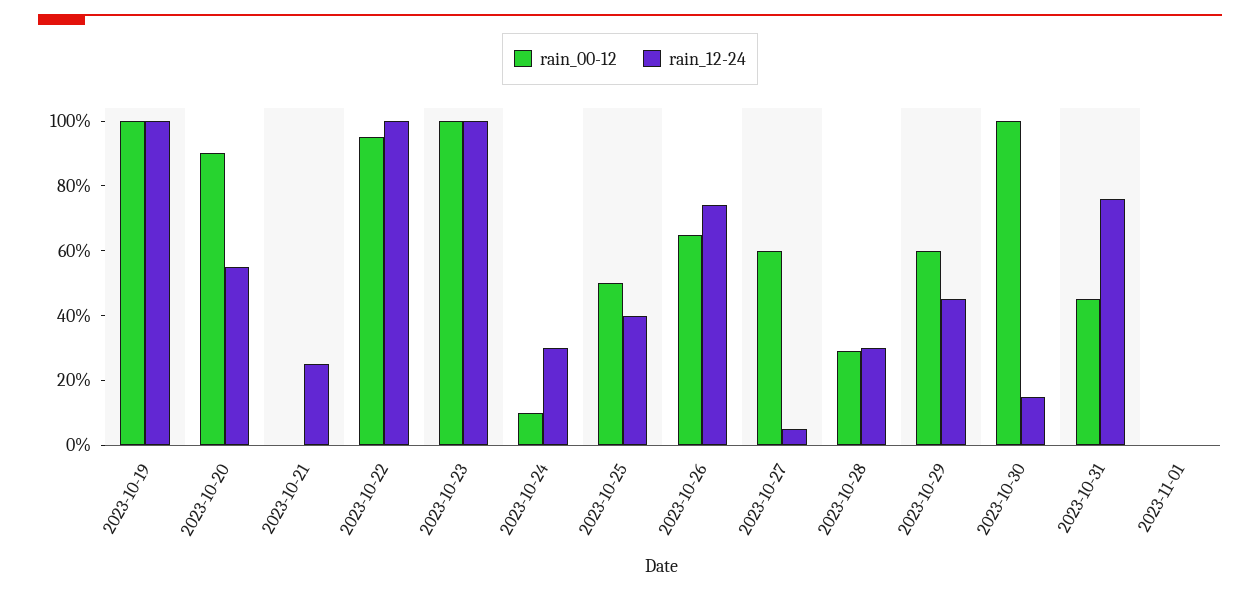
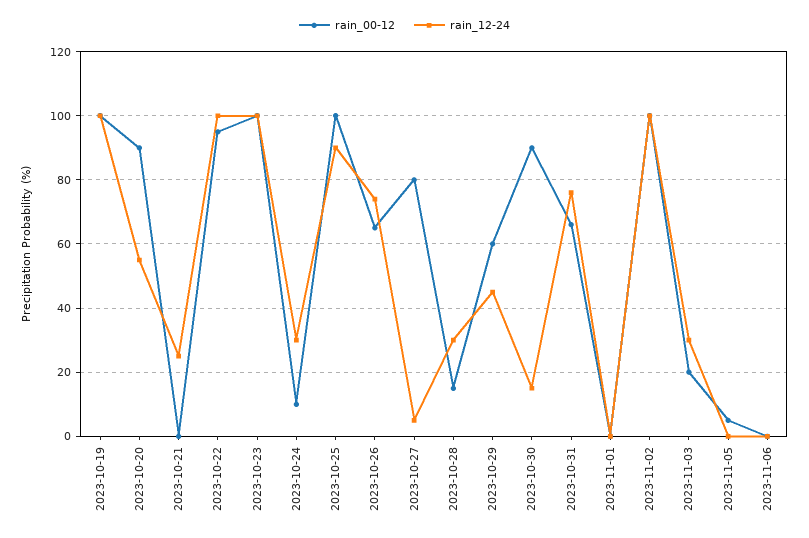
rain_00-12, 2023-10-25: 50 -> 100
rain_12-24, 2023-10-25: 40 -> 90
rain_00-12, 2023-10-27: 60 -> 80
rain_00-12, 2023-10-28: 30 -> 15
rain_00-12, 2023-10-30: 100 -> 90
rain_00-12, 2023-10-31: 45 -> 65
rain_00-12, 2023-11-02: none -> 100
rain_12-24, 2023-11-02: none -> 100
rain_00-12, 2023-11-03: none -> 20
rain_12-24, 2023-11-03: none -> 30
rain_00-12, 2023-11-05: none -> 5
rain_12-24, 2023-11-05: none -> 0
rain_00-12, 2023-11-06: none -> 0
rain_12-24, 2023-11-06: none -> 0

